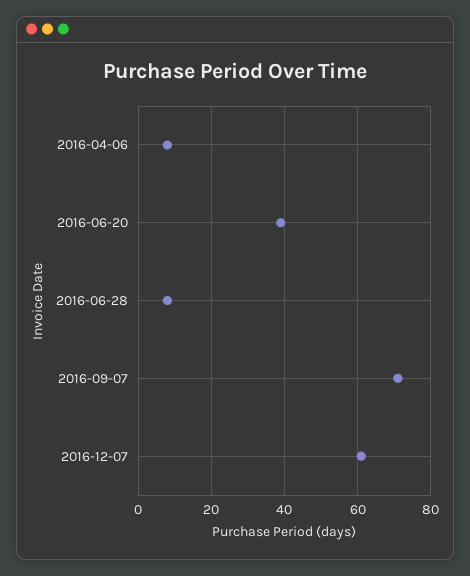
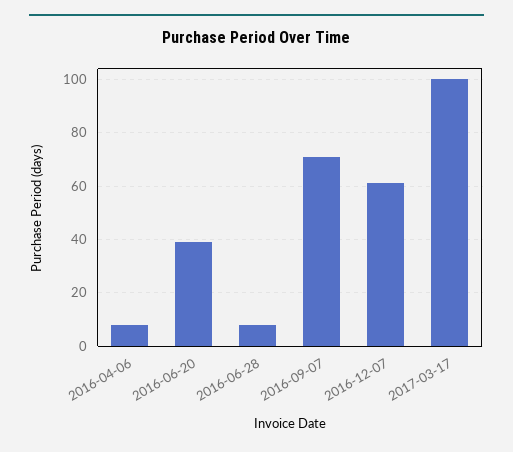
2017-03-17: none -> 100

